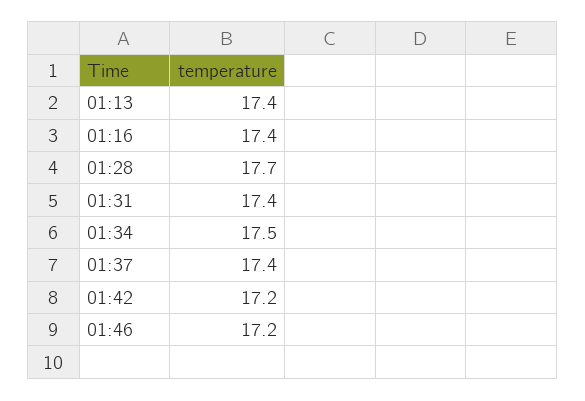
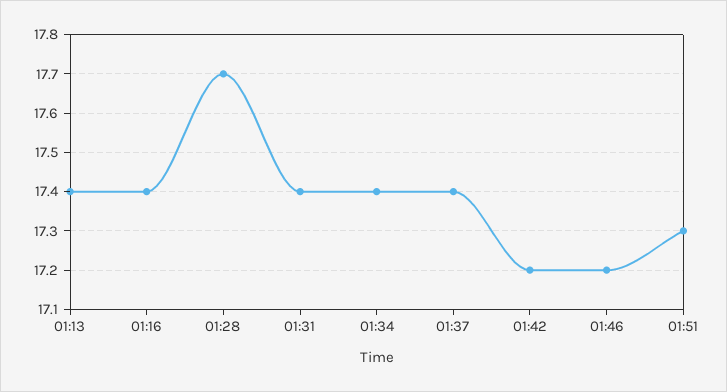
01:34: 17.5 -> 17.4
01:51: none -> 17.3

